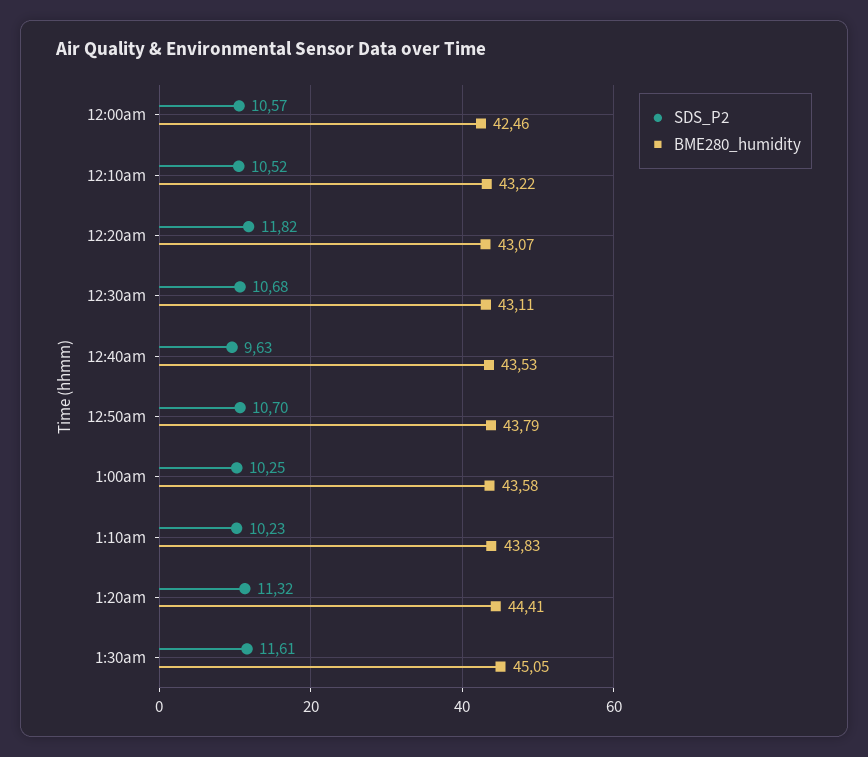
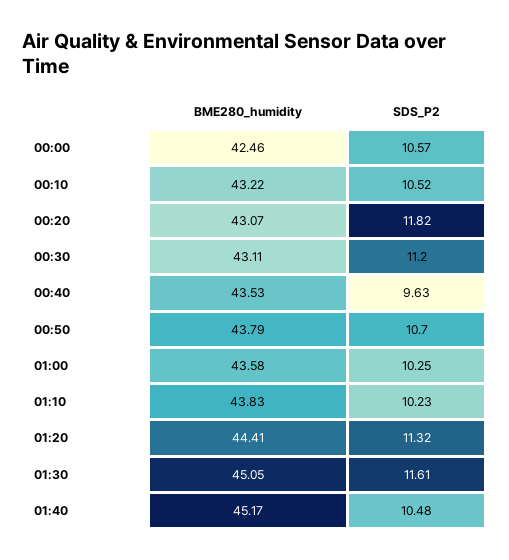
SDS_P2, 12:30am: 10.68 -> 11.2
BME280_humidity, 01:40: none -> 45.17
SDS_P2, 01:40: none -> 10.48

